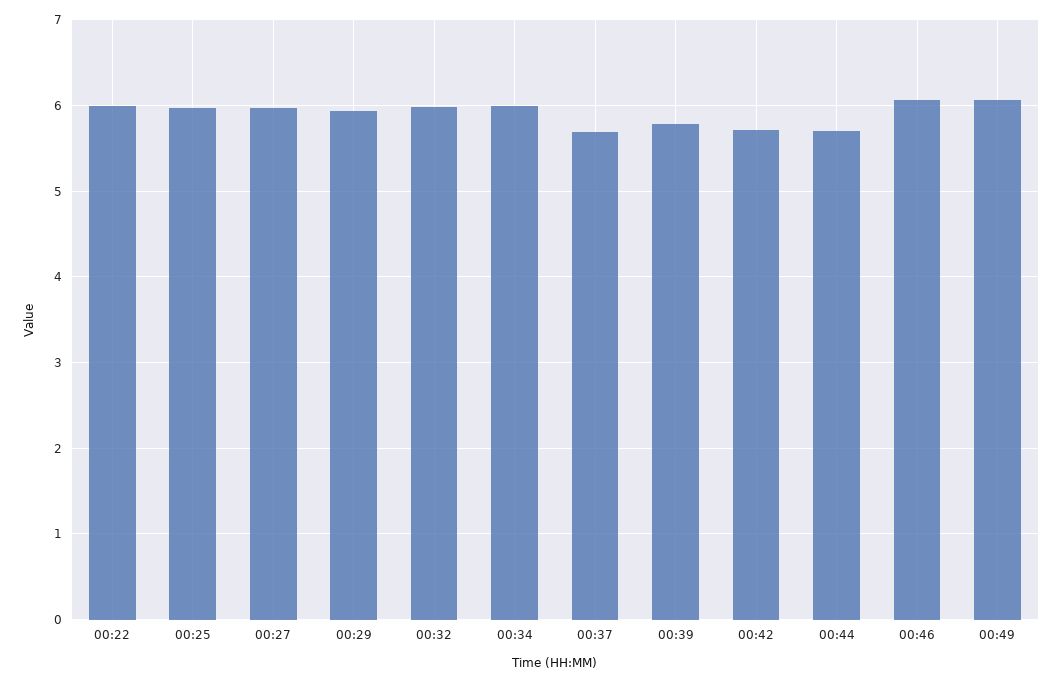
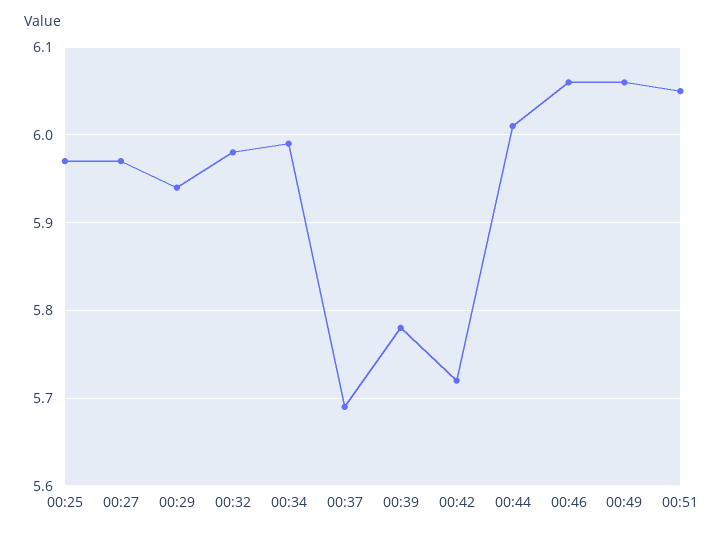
00:22: 6 -> none
00:44: 5.7 -> 6.01
00:51: none -> 6.05

